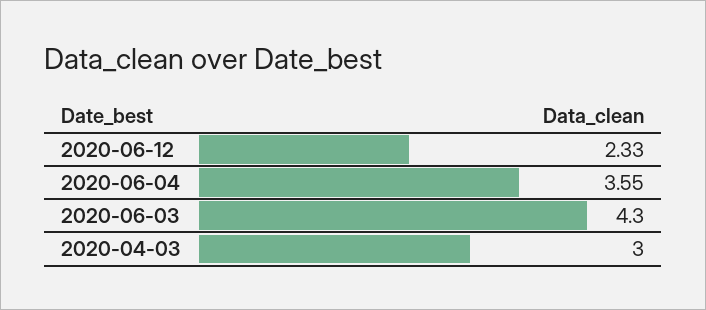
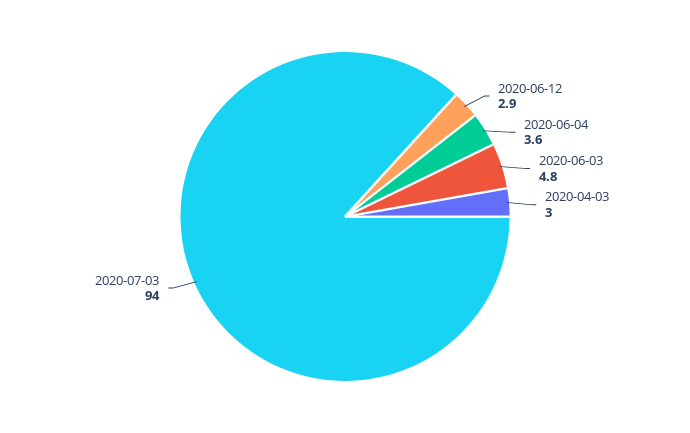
2020-06-12: 2.33 -> 2.9
2020-06-03: 4.3 -> 4.8
2020-07-03: none -> 94

